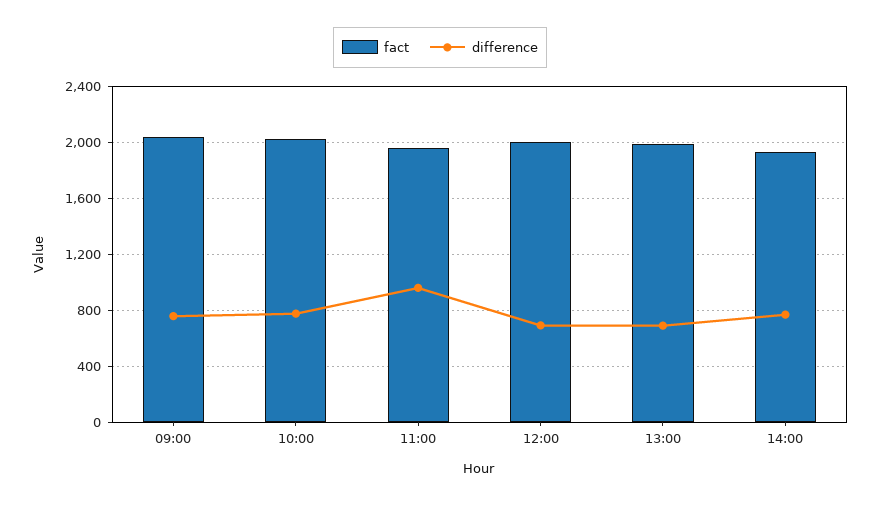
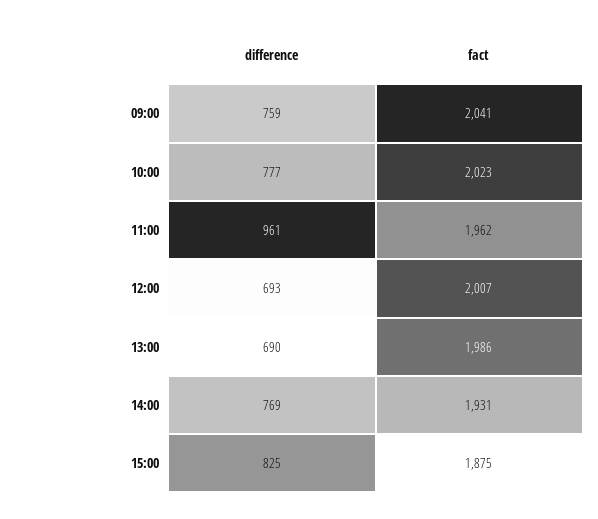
difference, 15:00: none -> 825
fact, 15:00: none -> 1875

